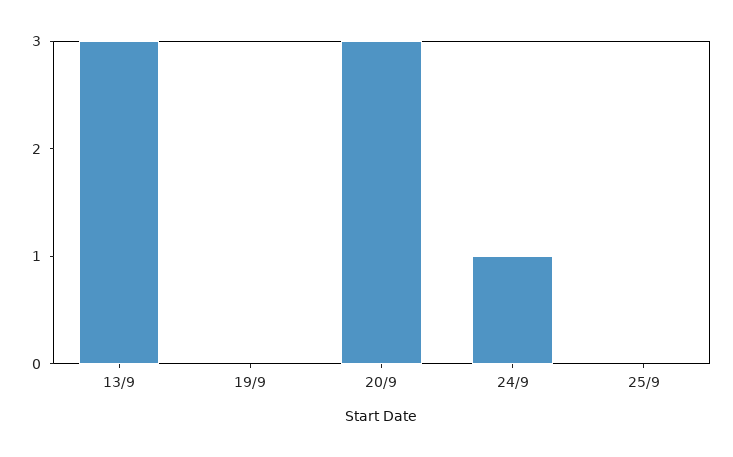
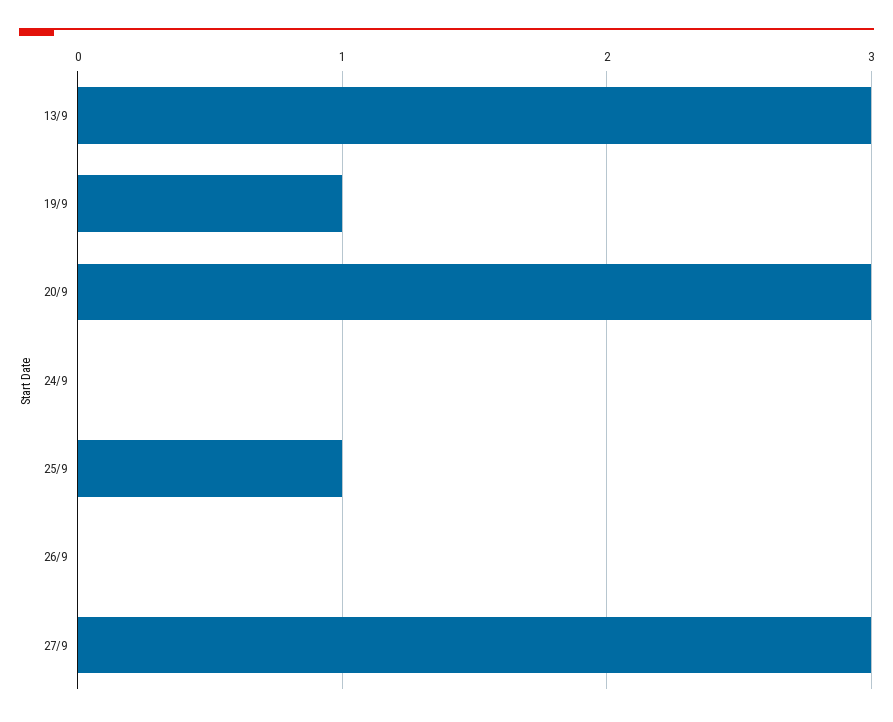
19/9: 0 -> 1
24/9: 1 -> 0
25/9: 0 -> 1
26/9: none -> 0
27/9: none -> 3

